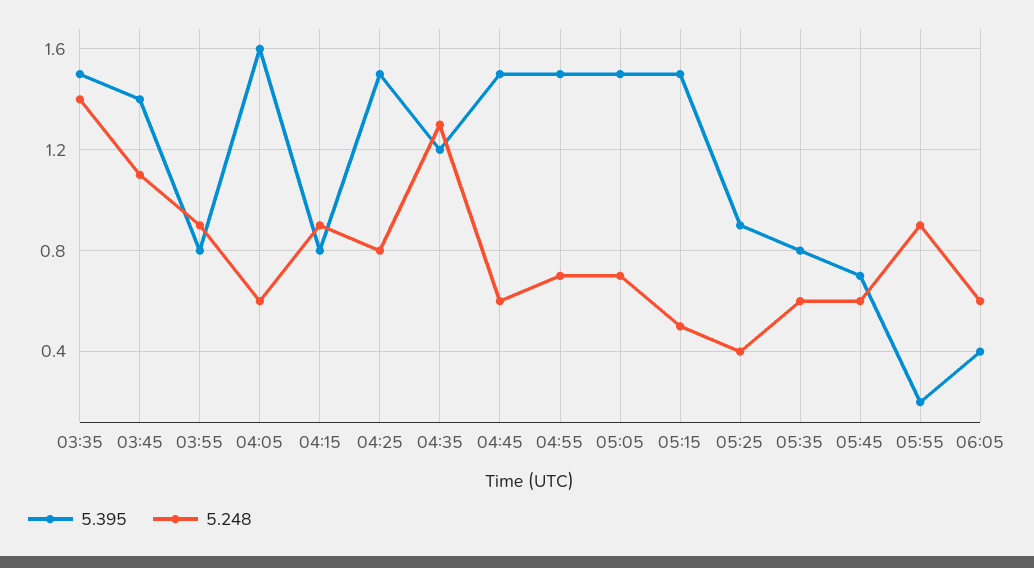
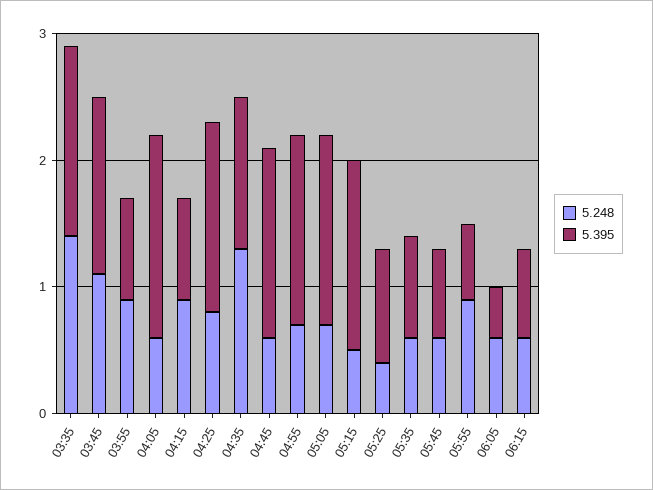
5.395, 05:55: 0.2 -> 0.6
5.248, 06:15: none -> 0.6
5.395, 06:15: none -> 0.7

